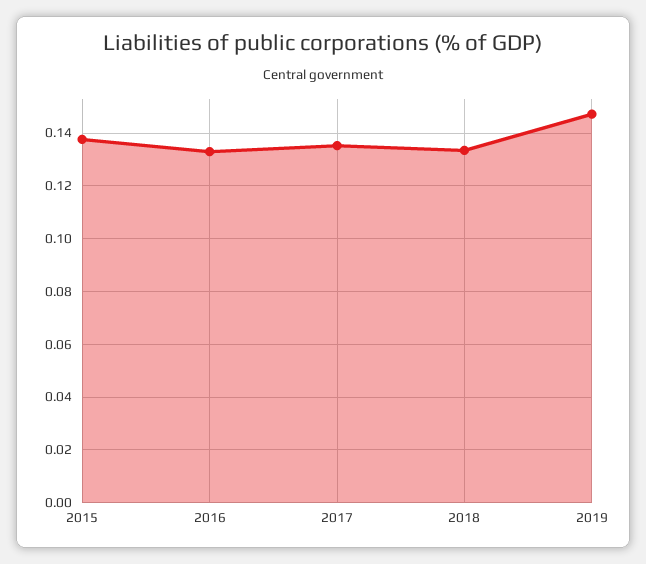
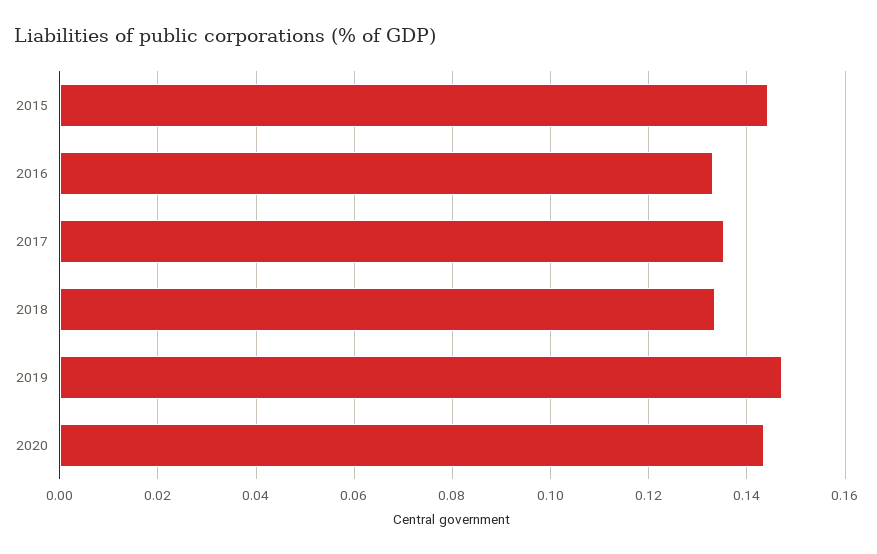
2015: 0.1375 -> 0.144
2020: none -> 0.144

